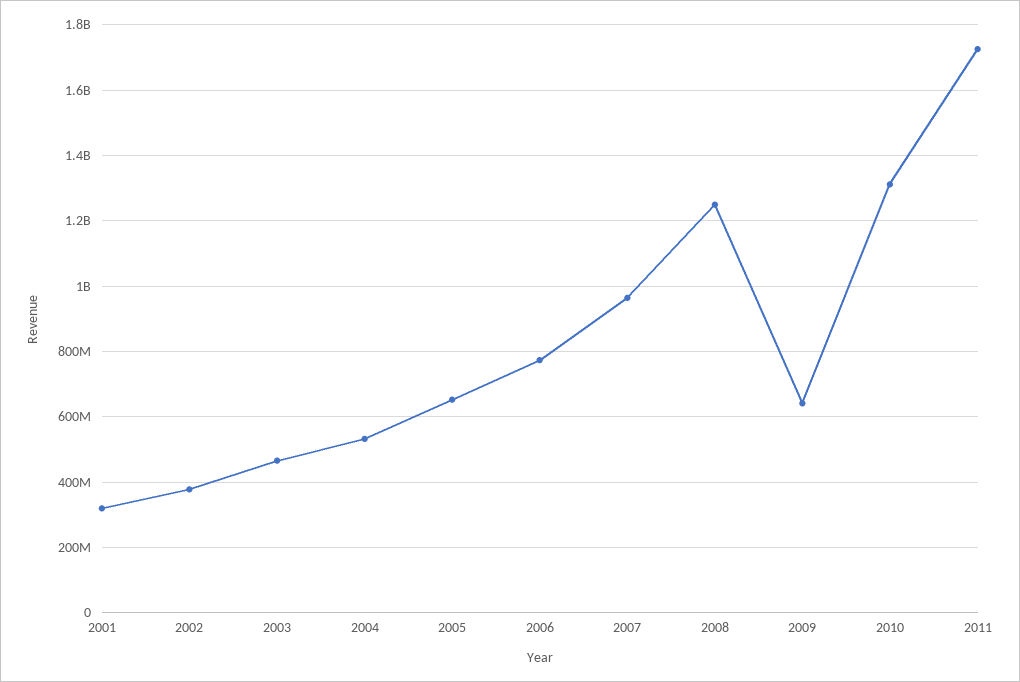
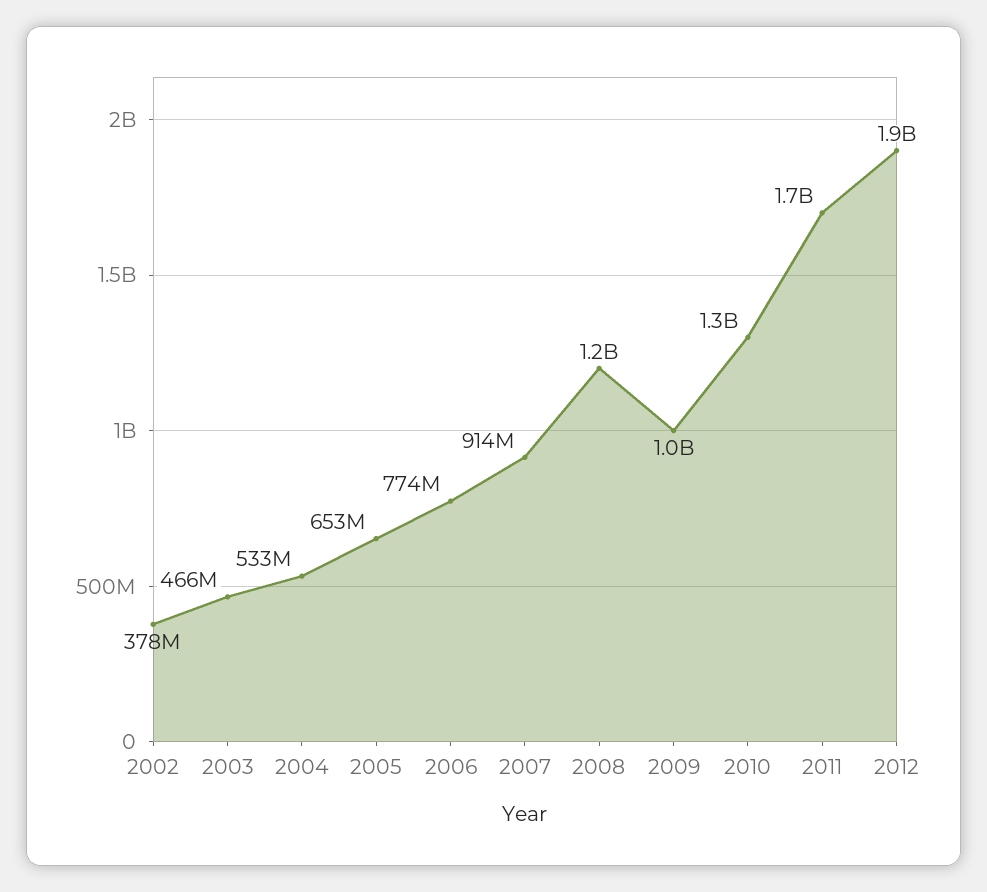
2001: 320000000 -> none
2007: 960000000 -> 914000000
2009: 640000000 -> 1000000000
2012: none -> 1900000000

